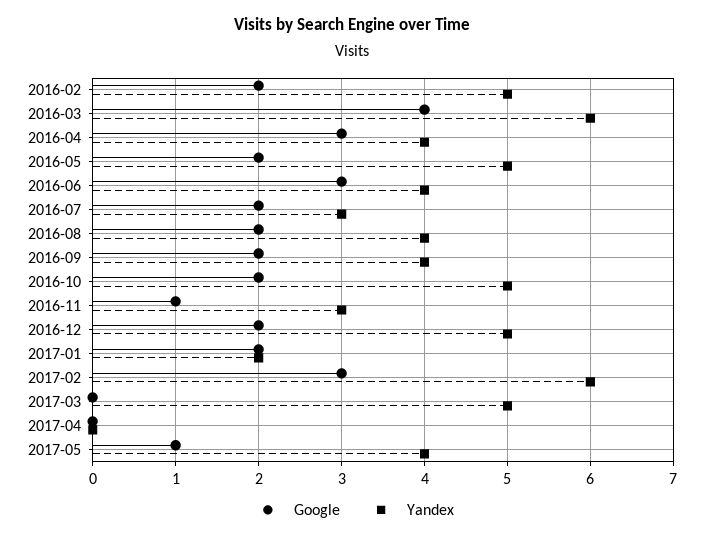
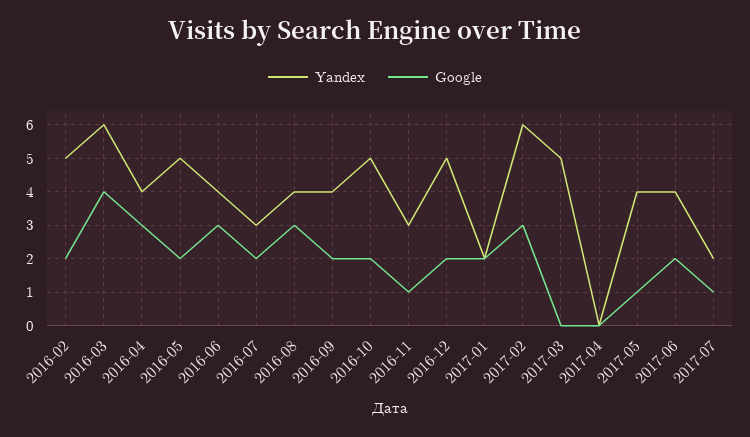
Google, 2016-08: 2 -> 3
Yandex, 2017-06: none -> 4
Google, 2017-06: none -> 2
Yandex, 2017-07: none -> 2
Google, 2017-07: none -> 1

